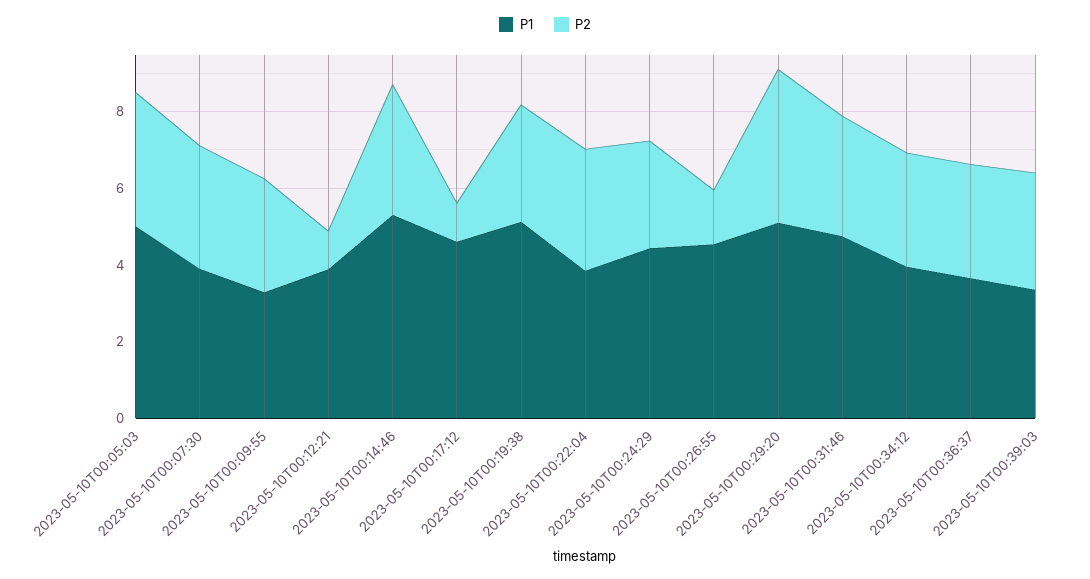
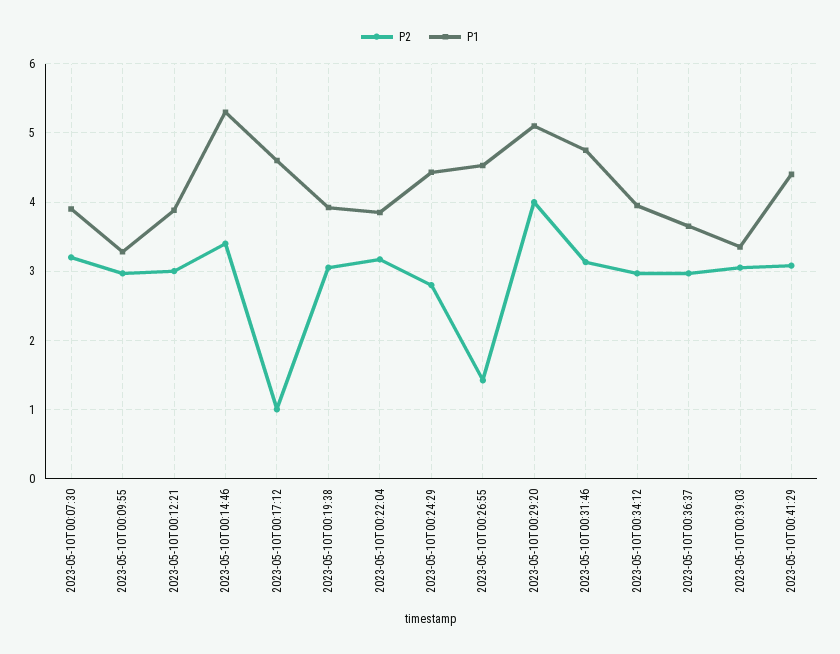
P1, 2023-05-10T00:05:03: 5 -> none
P2, 2023-05-10T00:05:03: 3.5 -> none
P2, 2023-05-10T00:12:21: 1 -> 3
P1, 2023-05-10T00:19:38: 5 -> 3.9
P2, 2023-05-10T00:41:29: none -> 3.1
P1, 2023-05-10T00:41:29: none -> 4.4

